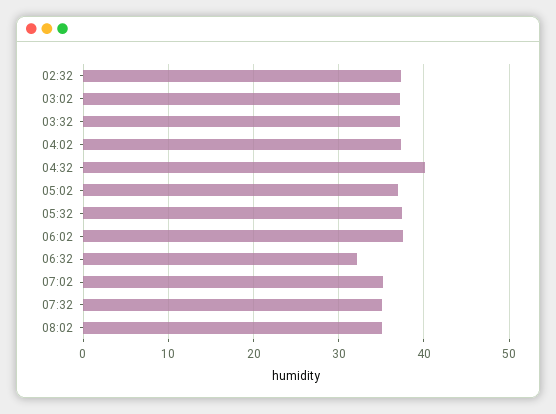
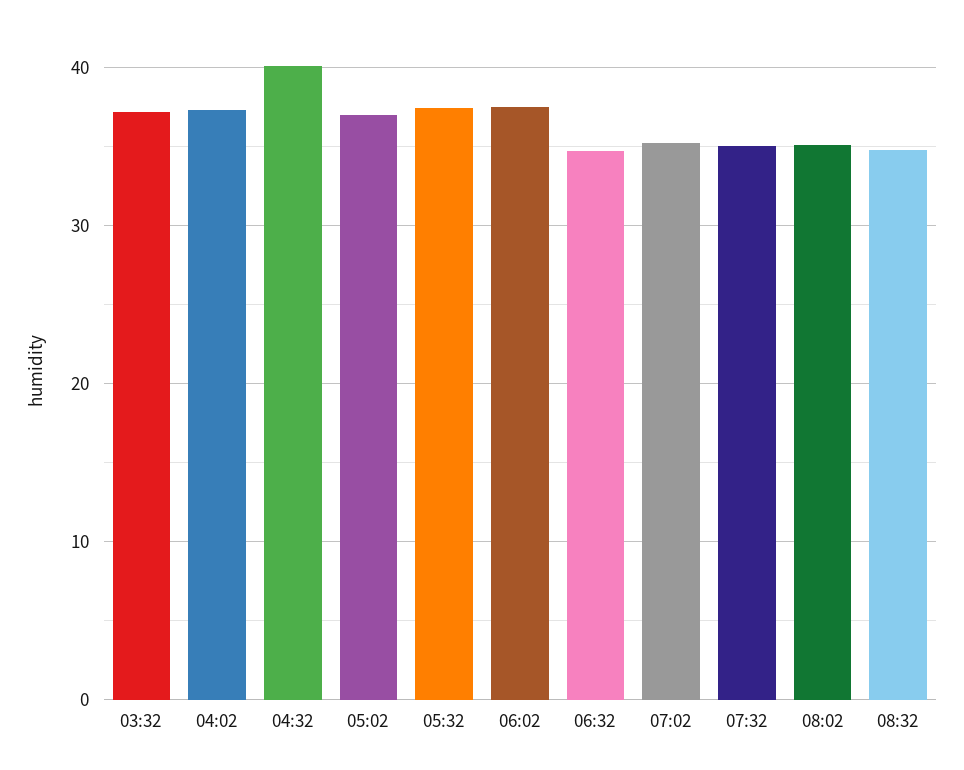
02:32: 37 -> none
03:02: 37 -> none
06:32: 32 -> 35
08:32: none -> 35

